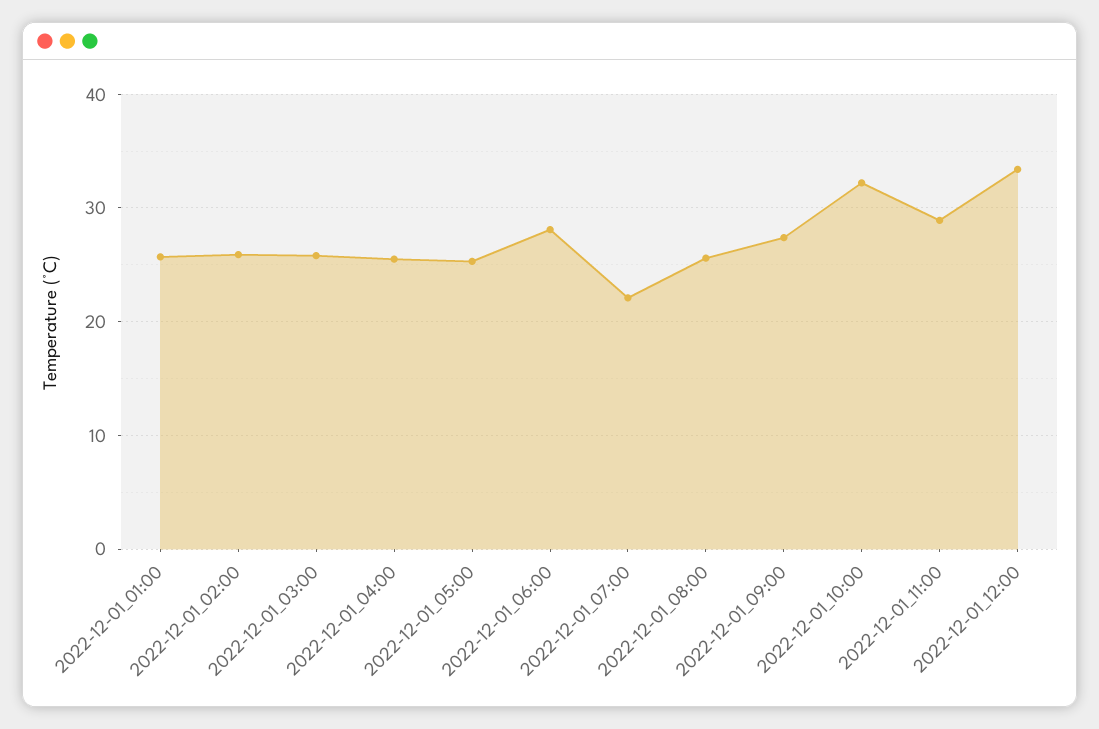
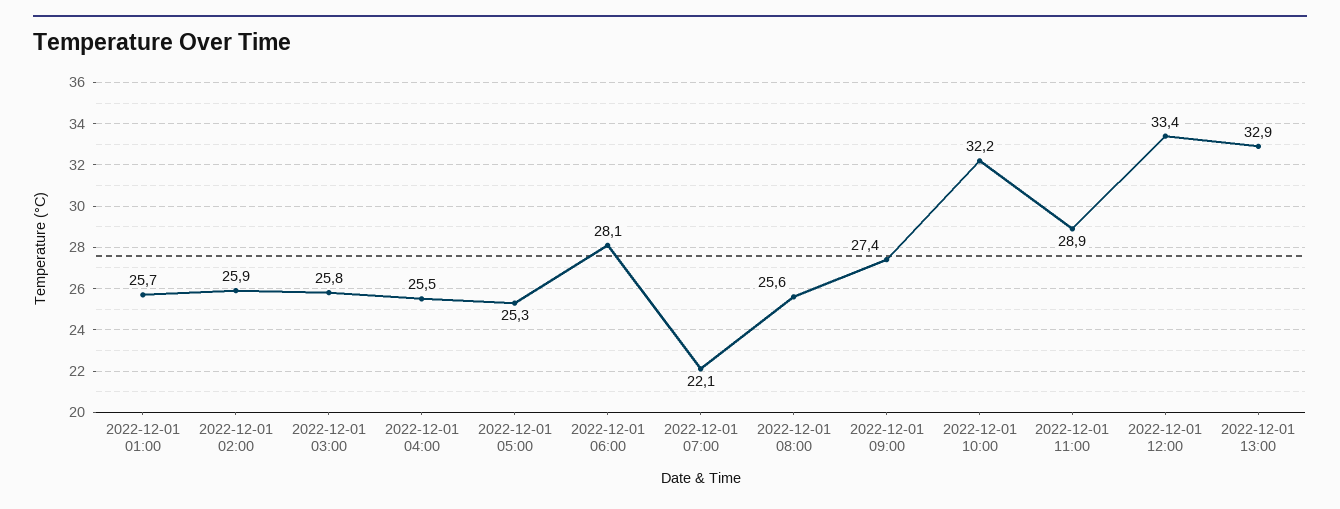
2022-12-01 13:00: none -> 32.9

